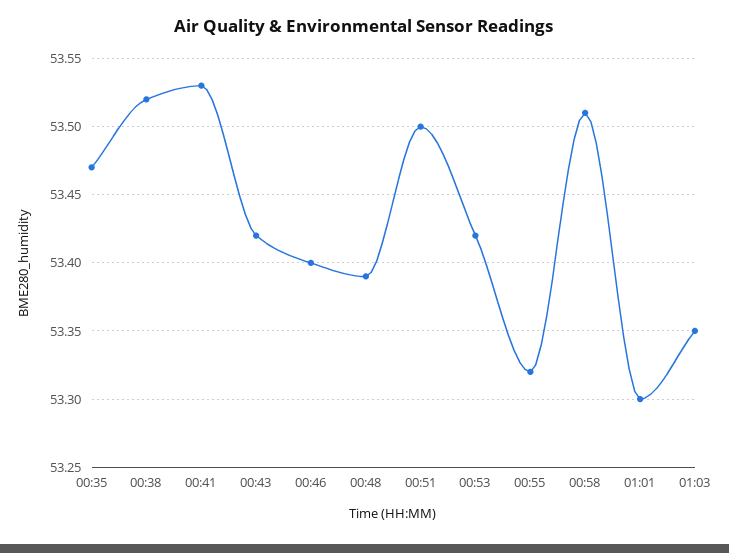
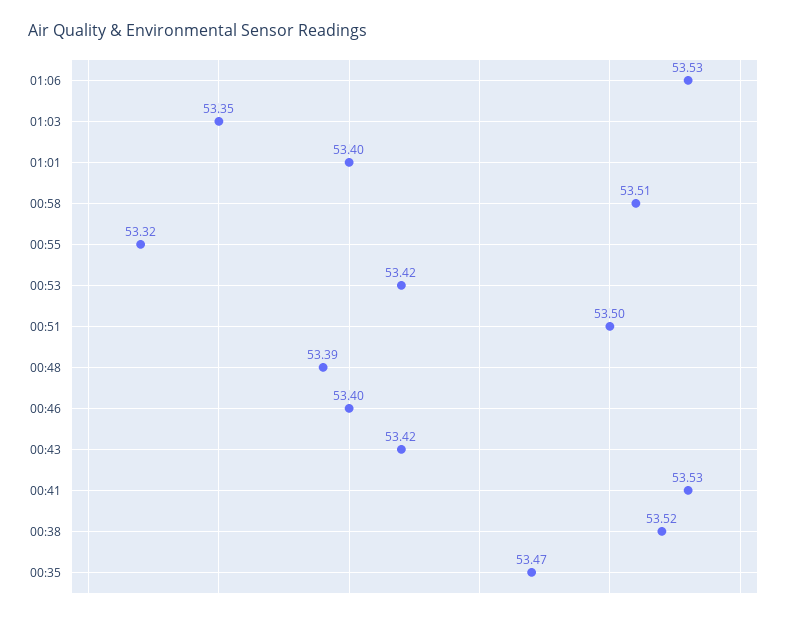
01:01: 53.3 -> 53.4
01:06: none -> 53.53

